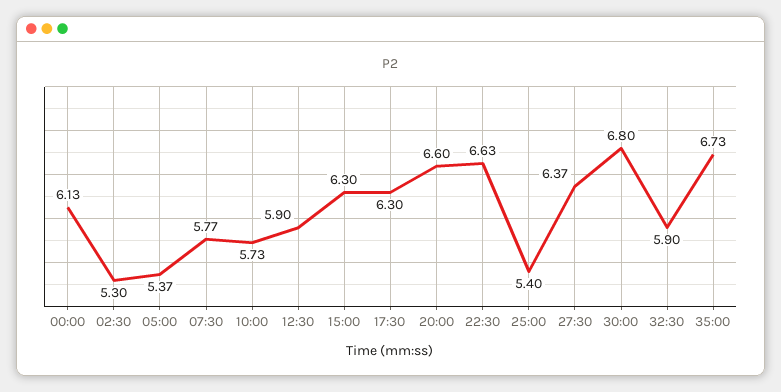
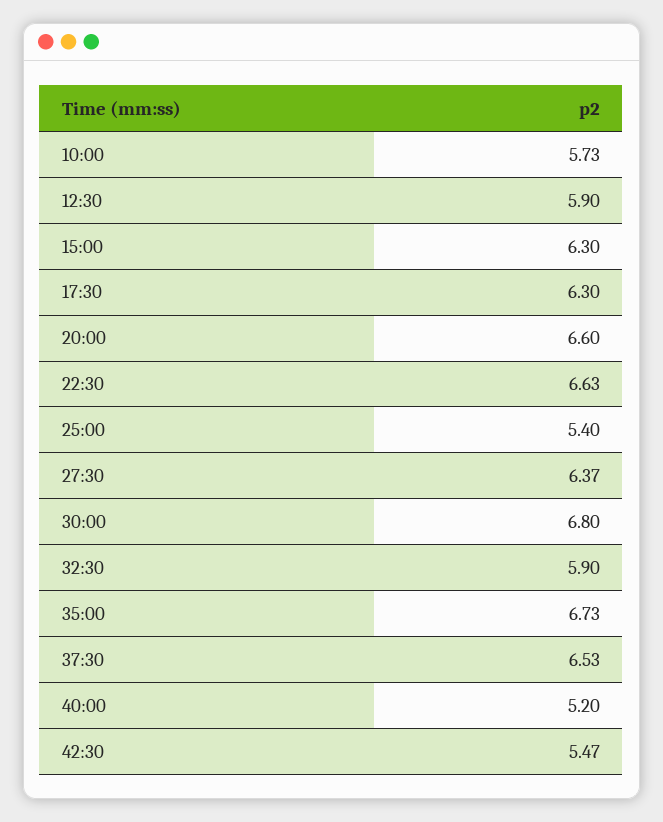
00:00: 6.13 -> none
02:30: 5.3 -> none
05:00: 5.37 -> none
07:30: 5.77 -> none
37:30: none -> 6.53
40:00: none -> 5.2
42:30: none -> 5.47

